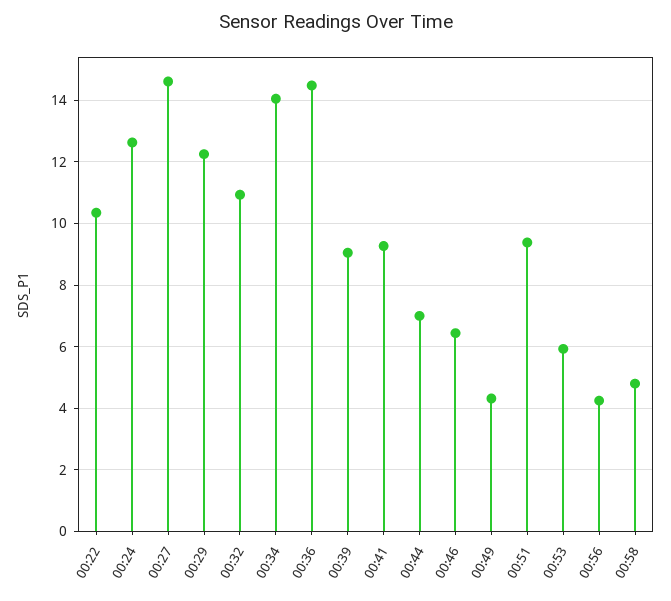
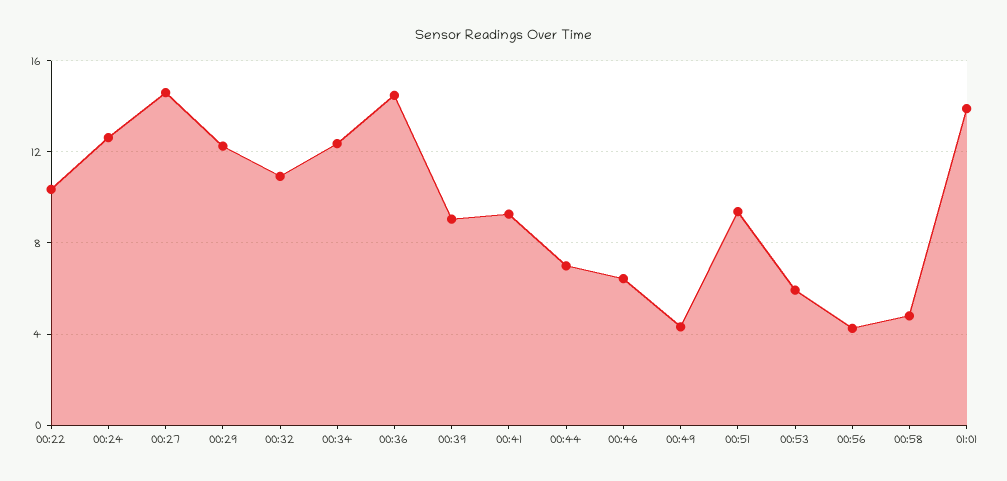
00:34: 14 -> 12.5
01:01: none -> 14

